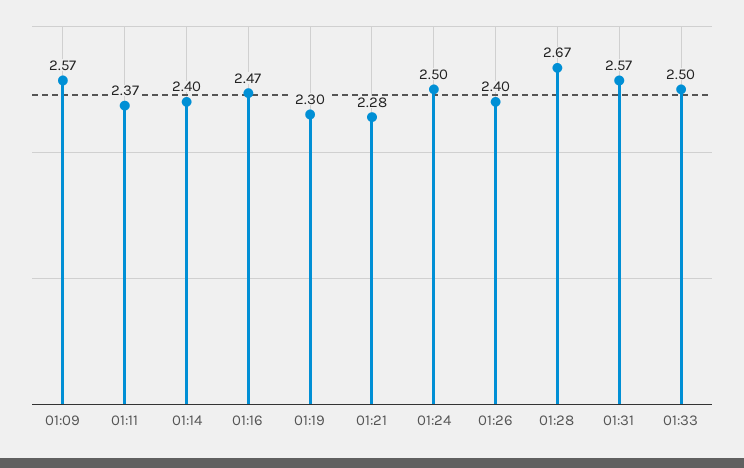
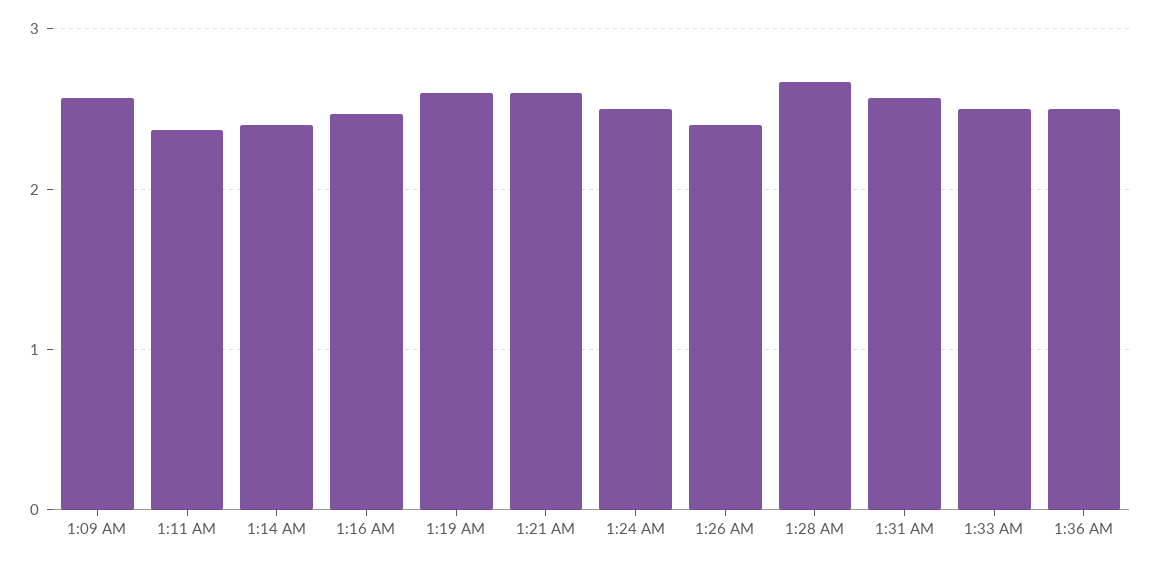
01:19: 2.3 -> 2.6
01:21: 2.28 -> 2.6
1:36 AM: none -> 2.5

